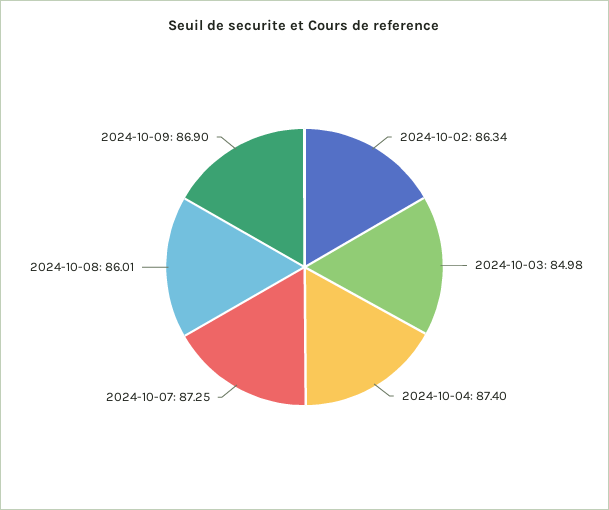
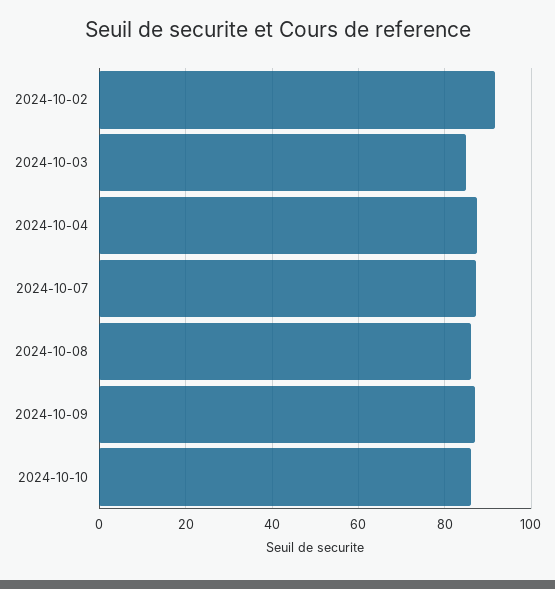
2024-10-02: 86.34 -> 92
2024-10-10: none -> 86

